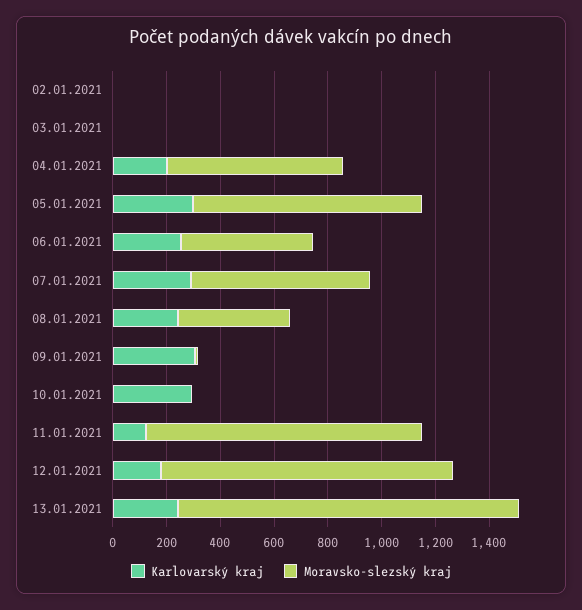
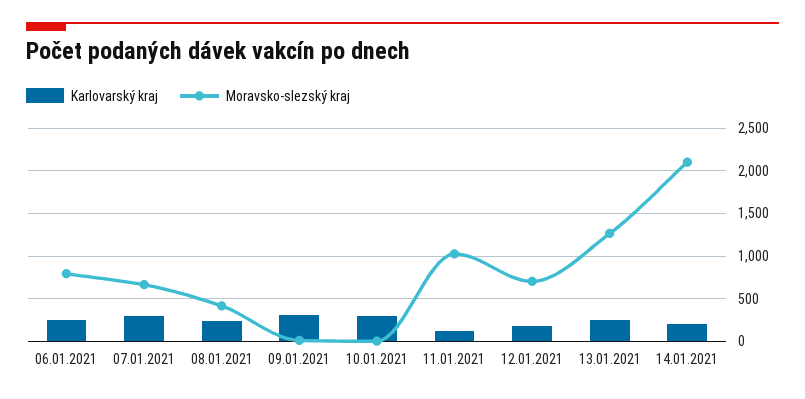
Karlovarský kraj, 02.01.2021: 0 -> none
Moravsko-slezský kraj, 02.01.2021: 0 -> none
Karlovarský kraj, 03.01.2021: 0 -> none
Moravsko-slezský kraj, 03.01.2021: 0 -> none
Karlovarský kraj, 04.01.2021: 200 -> none
Moravsko-slezský kraj, 04.01.2021: 650 -> none
Karlovarský kraj, 05.01.2021: 300 -> none
Moravsko-slezský kraj, 05.01.2021: 850 -> none
Moravsko-slezský kraj, 06.01.2021: 500 -> 800
Moravsko-slezský kraj, 12.01.2021: 1100 -> 700
Karlovarský kraj, 14.01.2021: none -> 200
Moravsko-slezský kraj, 14.01.2021: none -> 2100

